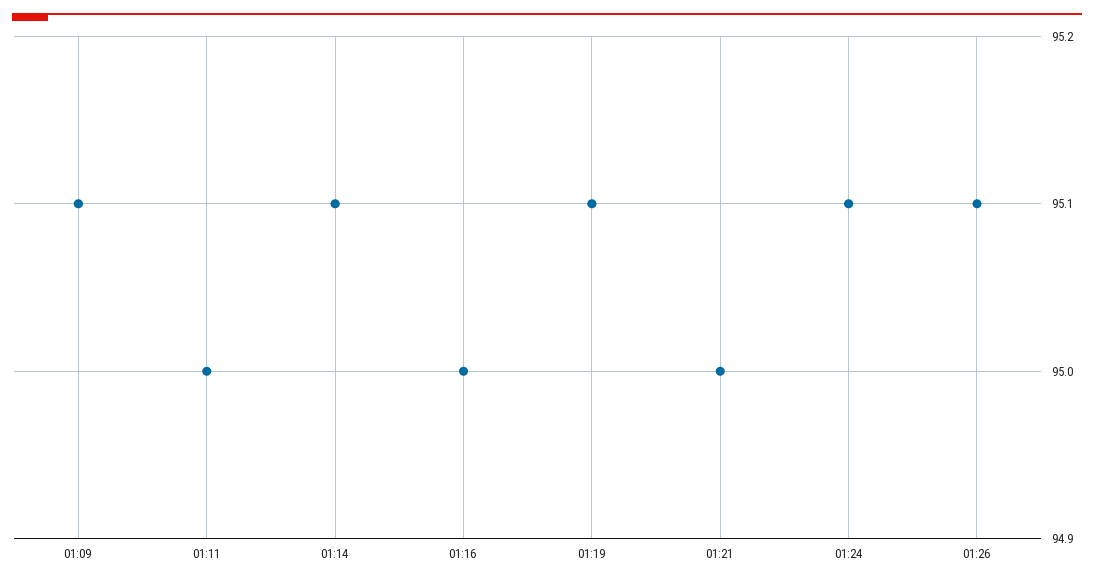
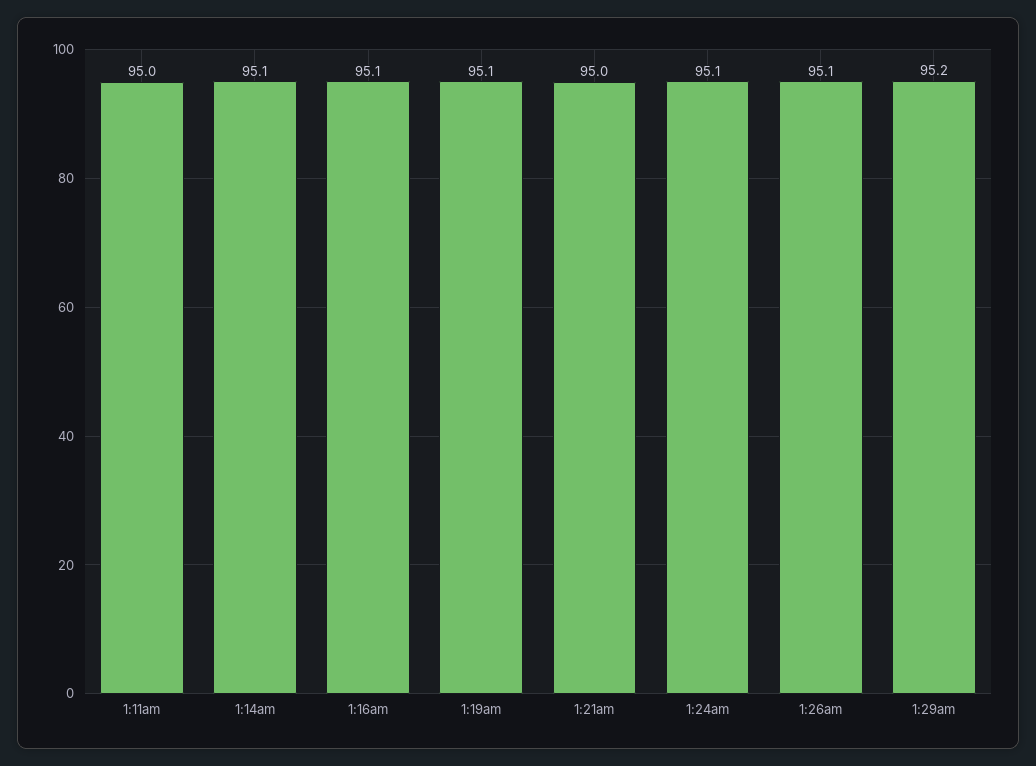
01:09: 95.1 -> none
01:16: 95 -> 95.1
1:29am: none -> 95.2

